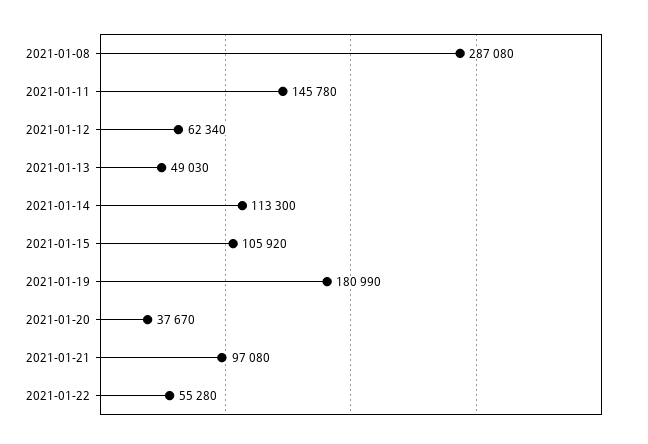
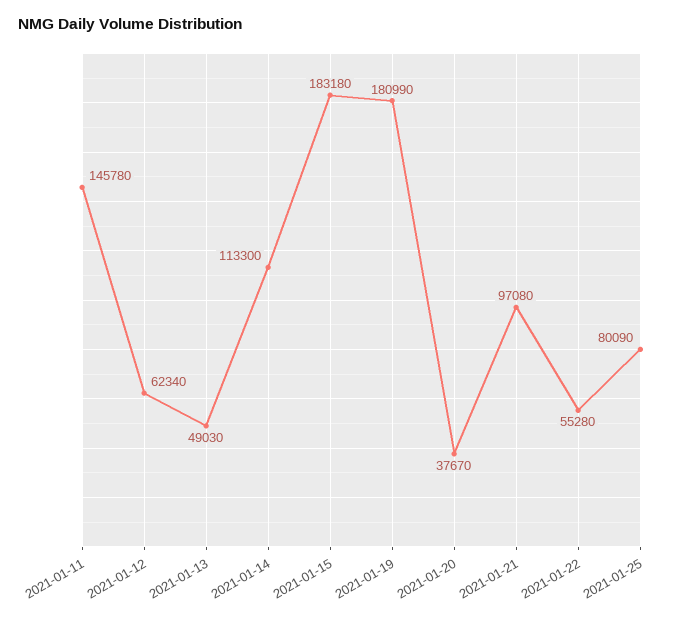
2021-01-08: 287080 -> none
2021-01-15: 105920 -> 183180
2021-01-25: none -> 80090

